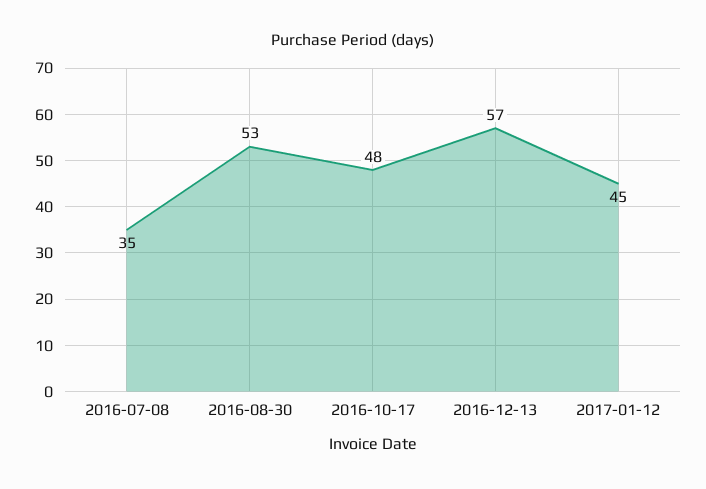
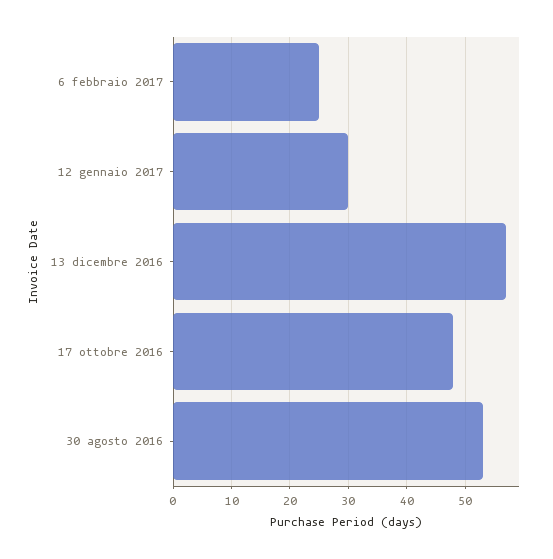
2016-07-08: 35 -> none
2017-01-12: 45 -> 30
6 febbraio 2017: none -> 25

